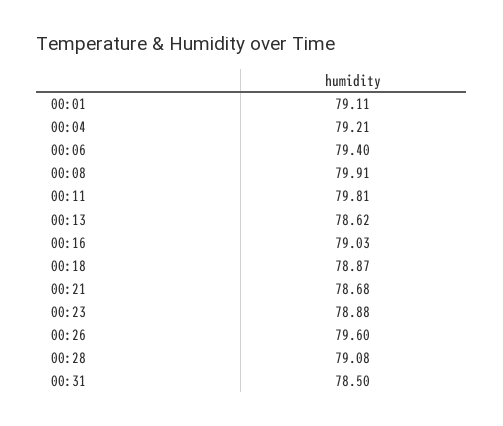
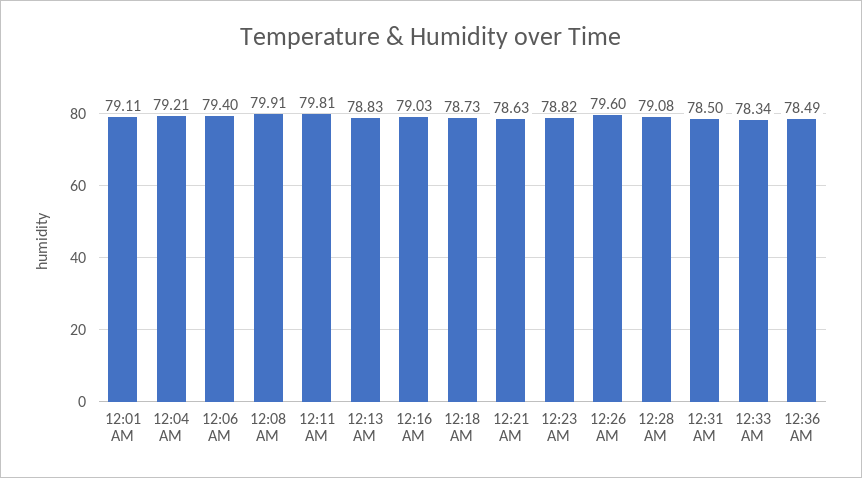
00:13: 78.62 -> 78.83
00:18: 78.87 -> 78.73
00:21: 78.68 -> 78.63
00:23: 78.88 -> 78.82
12:33 AM: none -> 78.34
12:36 AM: none -> 78.49

